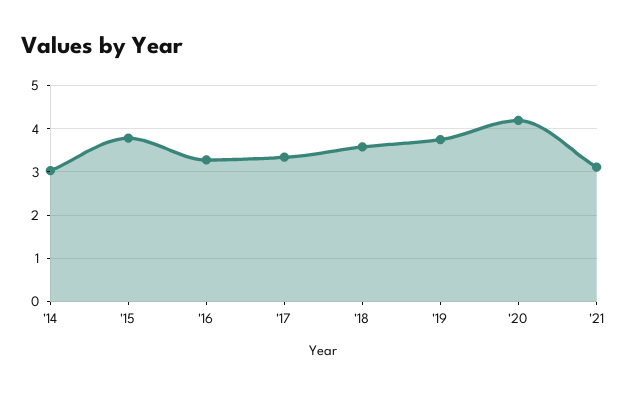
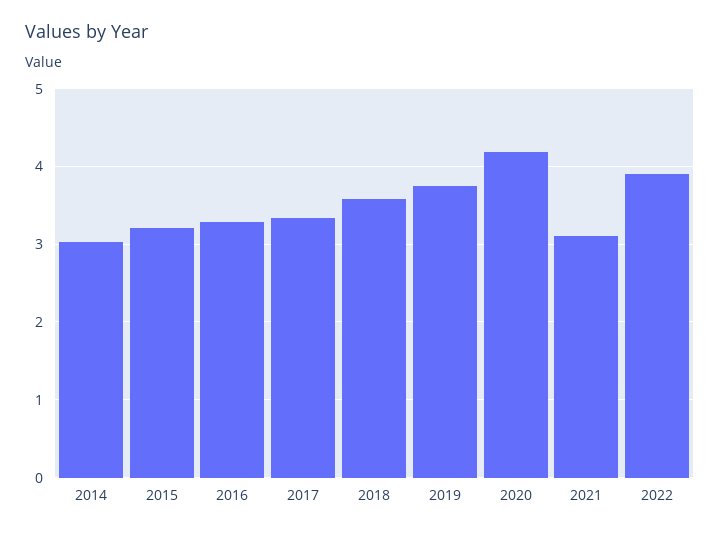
'15: 3.8 -> 3.2
2022: none -> 3.9

